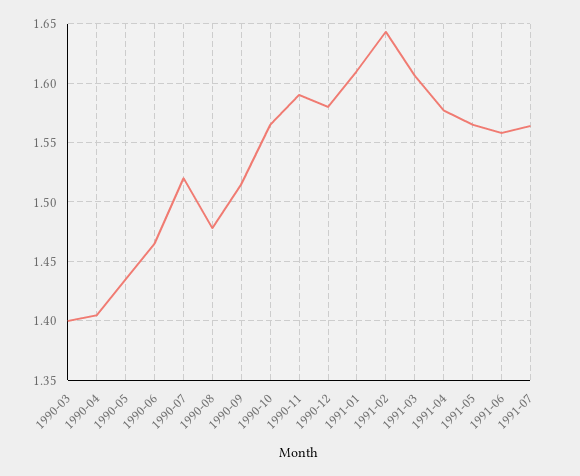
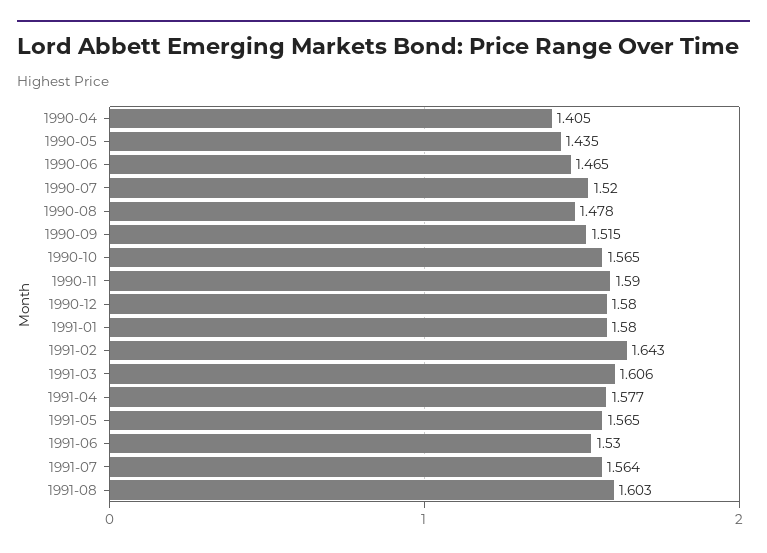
1990-03: 1.4 -> none
1991-01: 1.61 -> 1.58
1991-06: 1.56 -> 1.53
1991-08: none -> 1.603

